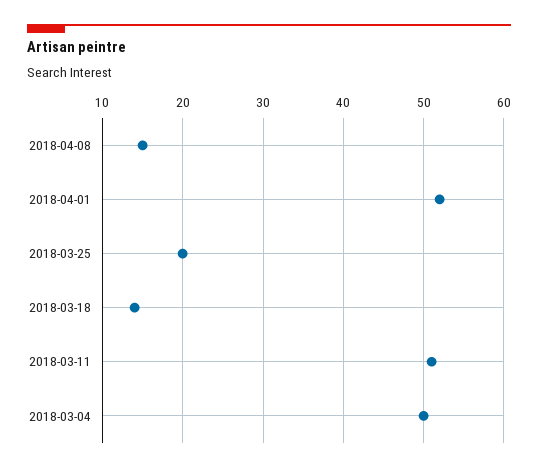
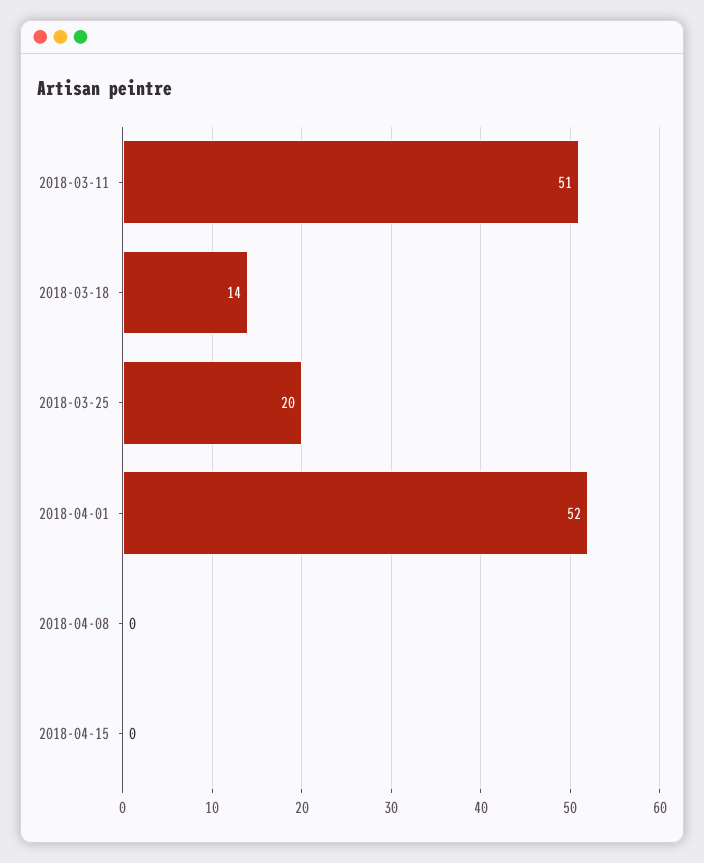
2018-04-08: 15 -> 0
2018-03-04: 50 -> none
2018-04-15: none -> 0

